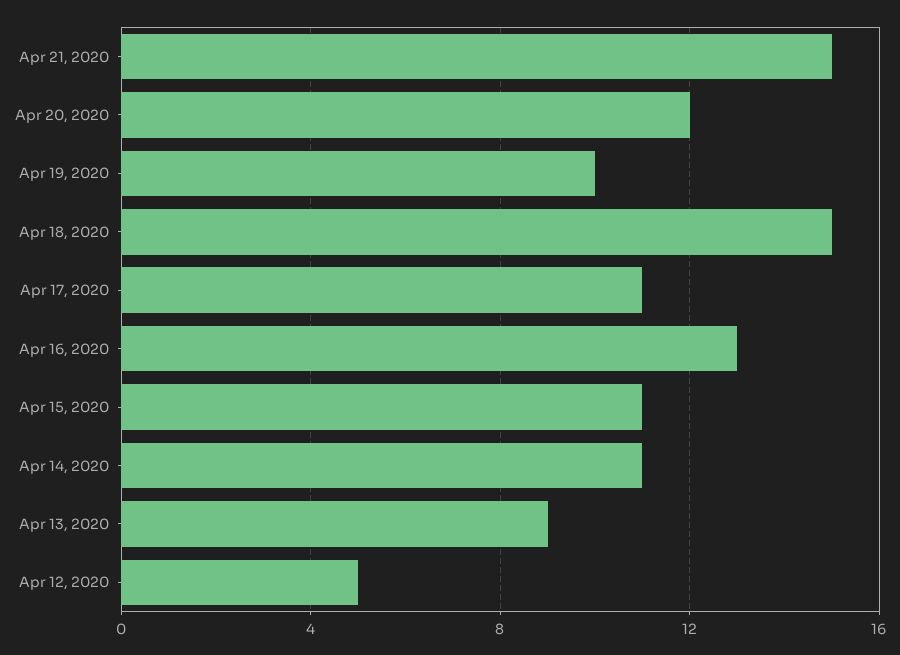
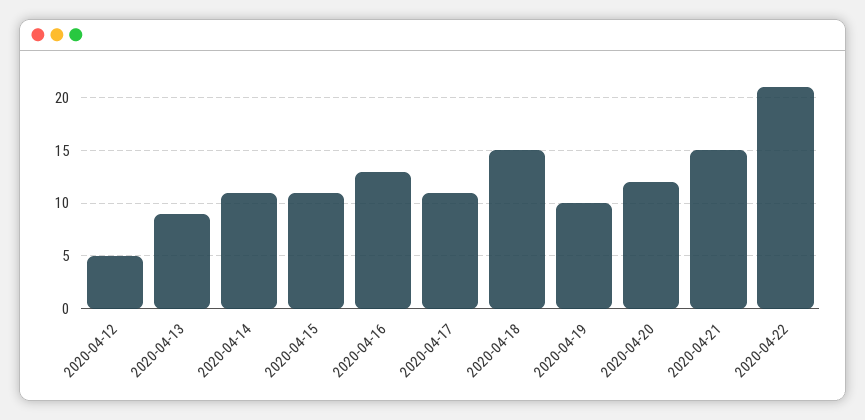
2020-04-22: none -> 21

